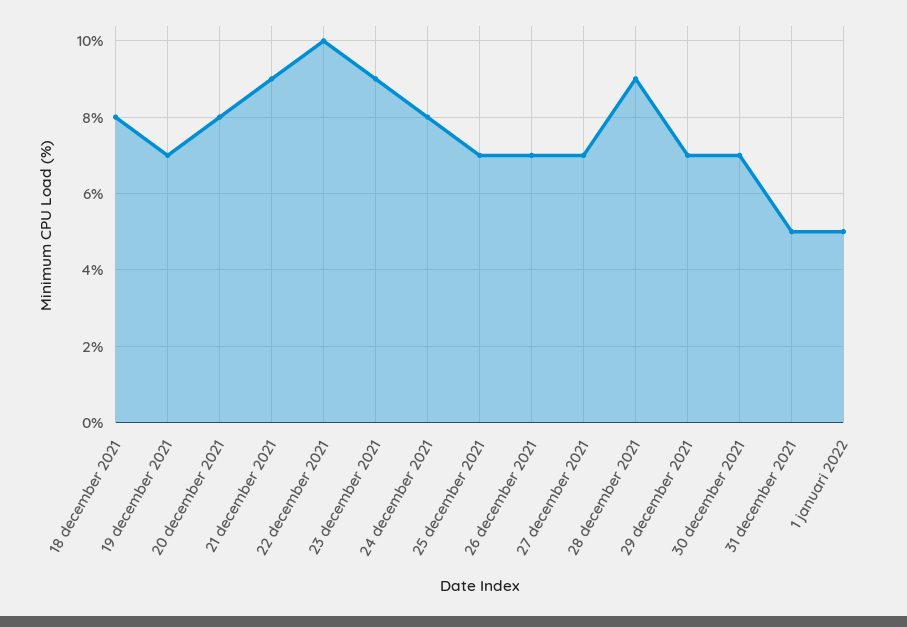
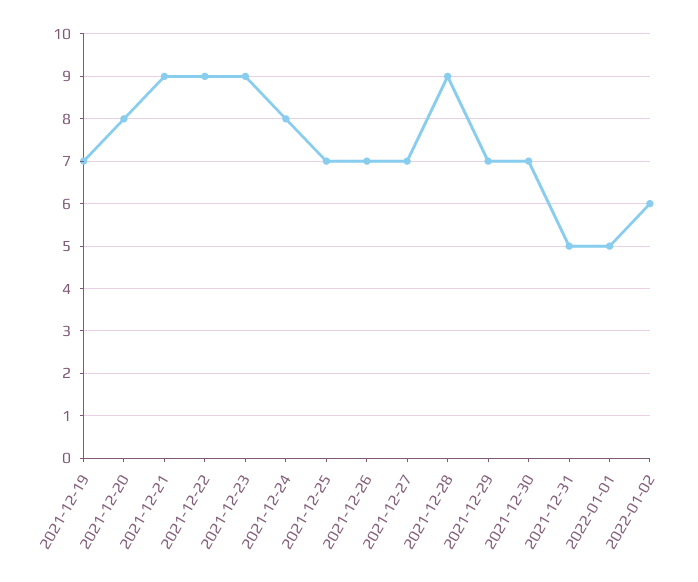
18 december 2021: 8 -> none
22 december 2021: 10 -> 9
2022-01-02: none -> 6

